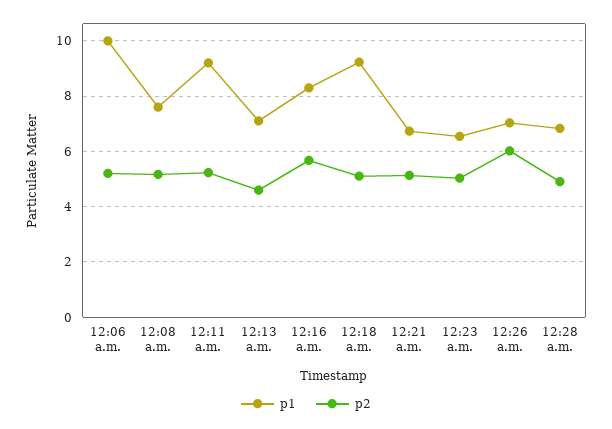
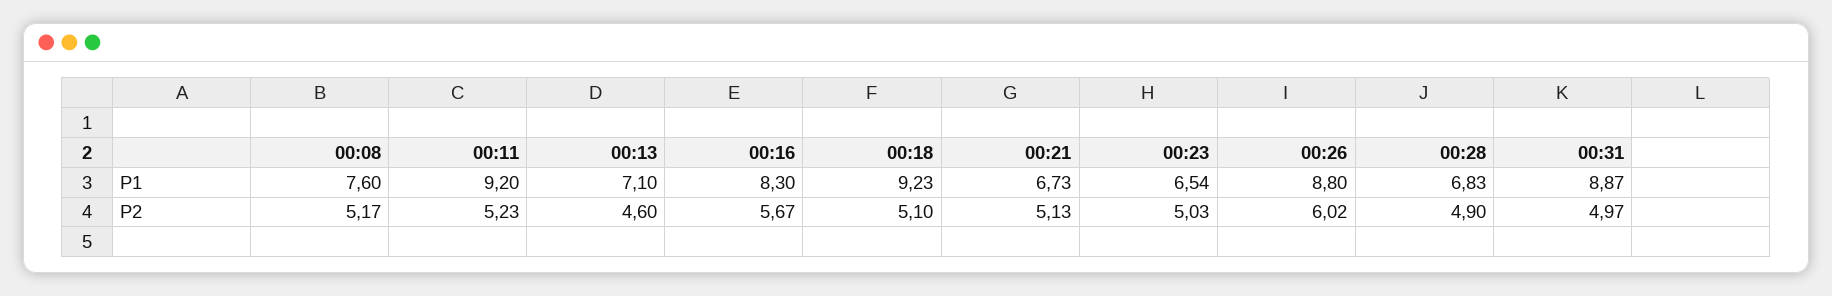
p1, 12:06 a.m.: 10 -> none
p2, 12:06 a.m.: 5.25 -> none
p1, 12:26 a.m.: 7 -> 8.8
p1, 00:31: none -> 8.87
p2, 00:31: none -> 4.97

